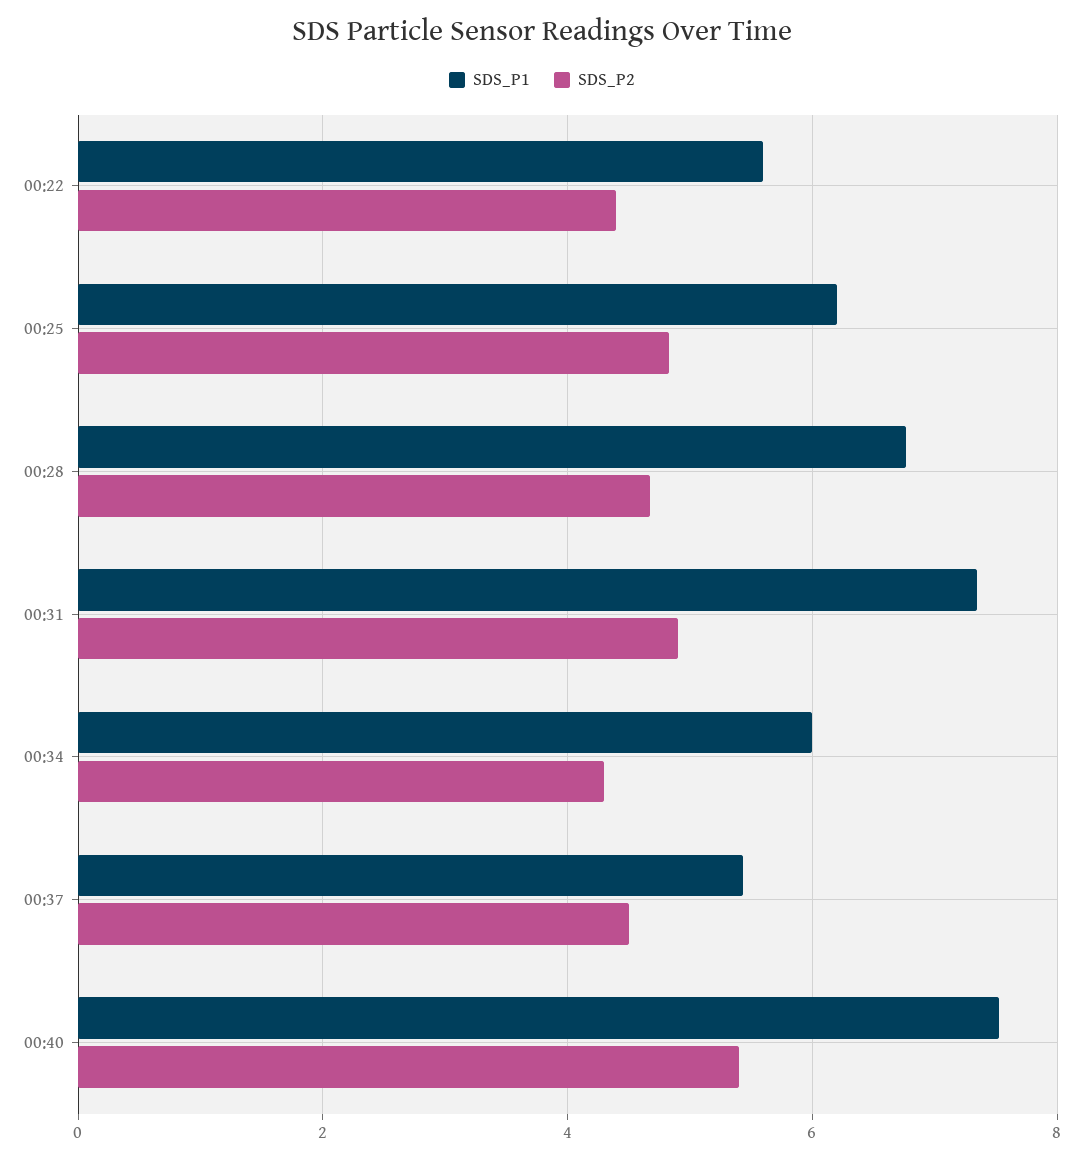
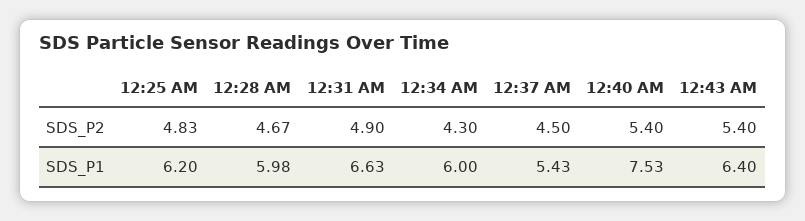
SDS_P1, 00:22: 5.6 -> none
SDS_P2, 00:22: 4.4 -> none
SDS_P1, 00:28: 6.8 -> 5.98
SDS_P1, 00:31: 7.4 -> 6.63
SDS_P2, 12:43 AM: none -> 5.4
SDS_P1, 12:43 AM: none -> 6.4

